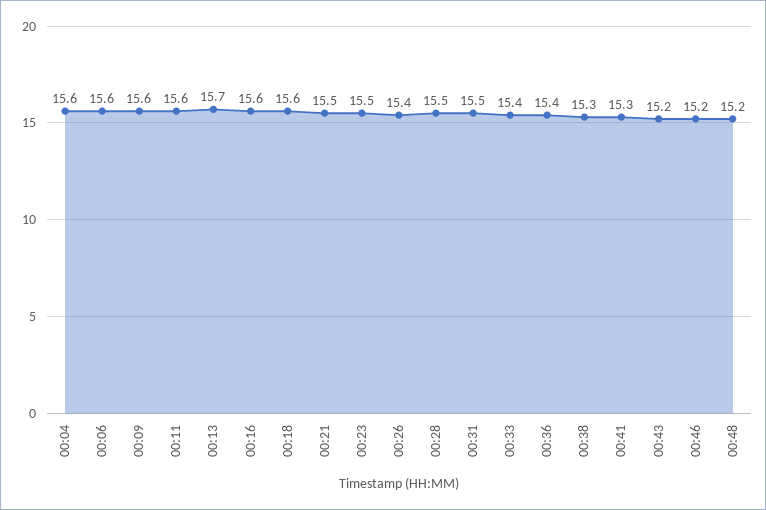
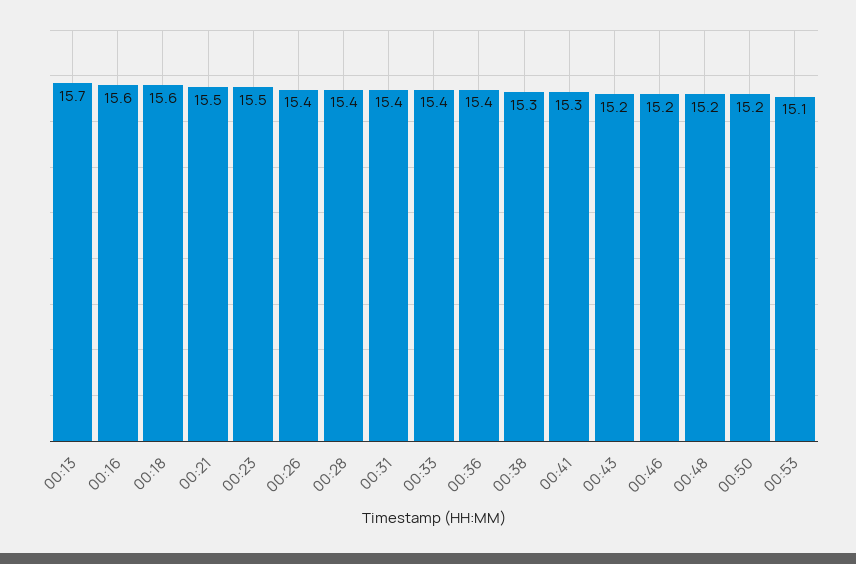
00:04: 15.6 -> none
00:06: 15.6 -> none
00:09: 15.6 -> none
00:11: 15.6 -> none
00:28: 15.5 -> 15.4
00:31: 15.5 -> 15.4
00:50: none -> 15.2
00:53: none -> 15.1

